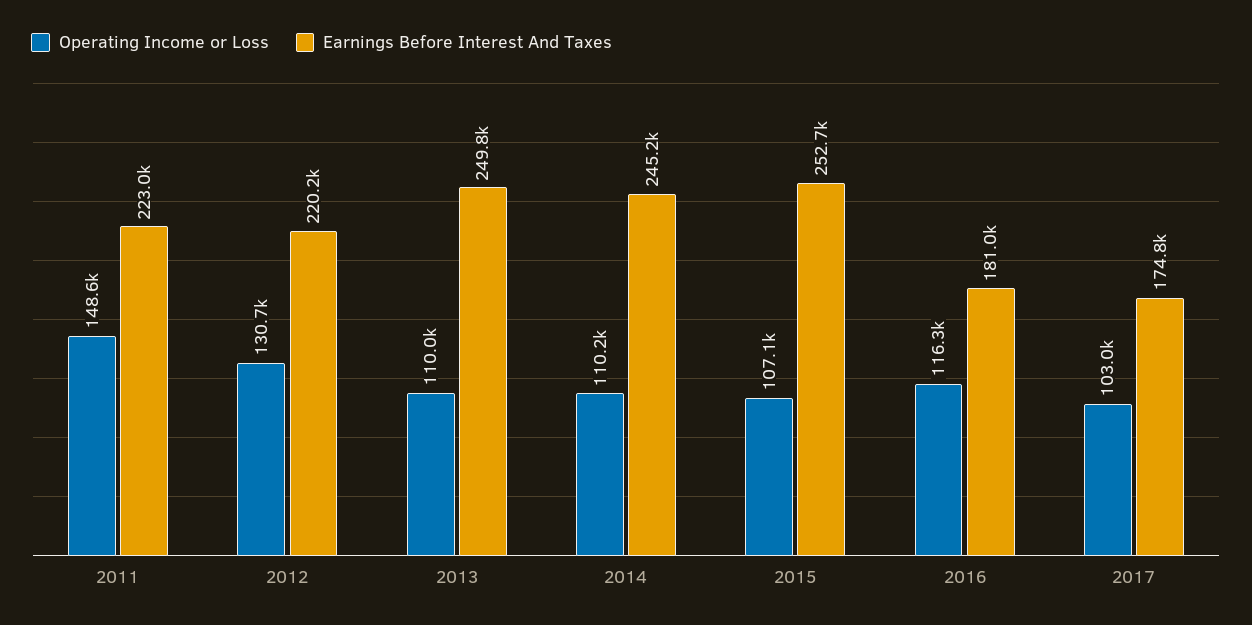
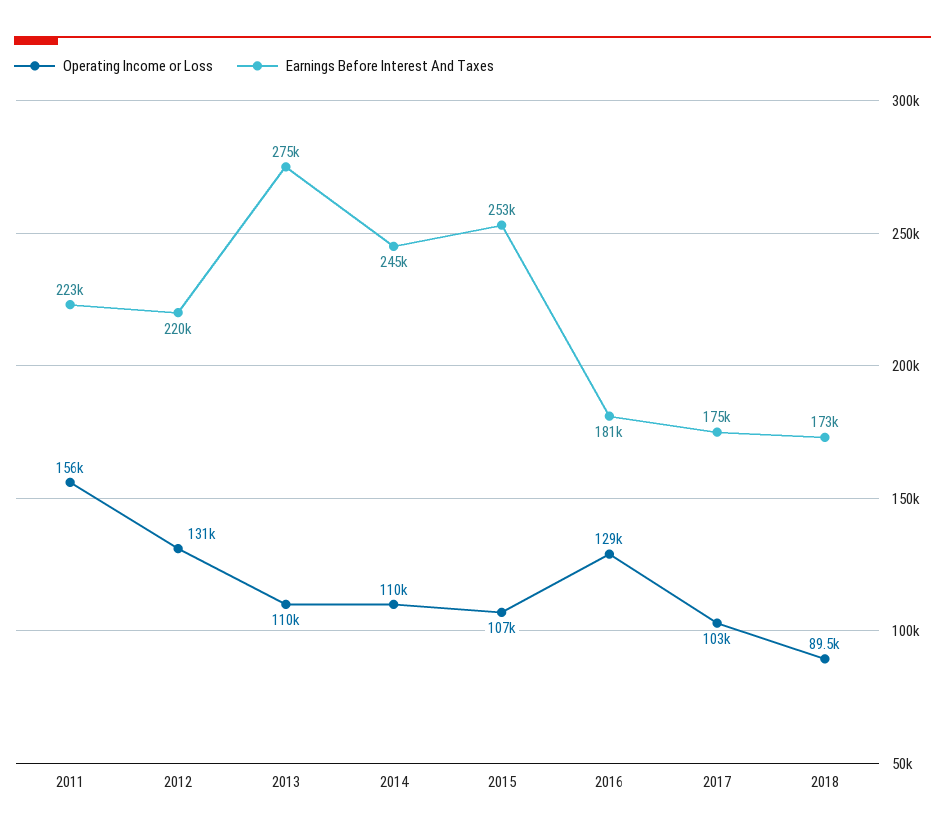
Operating Income or Loss, 2011: 148600 -> 156000
Earnings Before Interest And Taxes, 2013: 249800 -> 275000
Operating Income or Loss, 2016: 116300 -> 129000
Operating Income or Loss, 2018: none -> 89500
Earnings Before Interest And Taxes, 2018: none -> 173000

